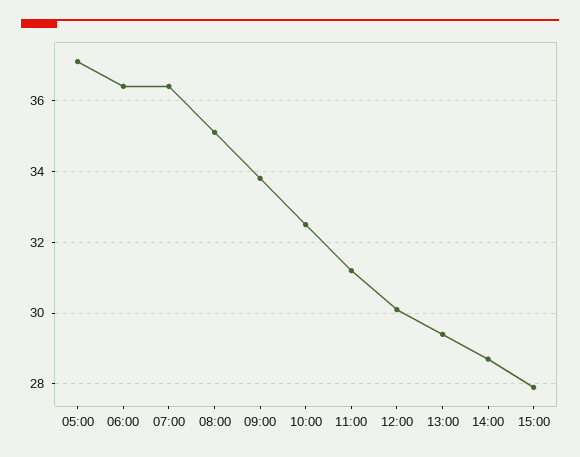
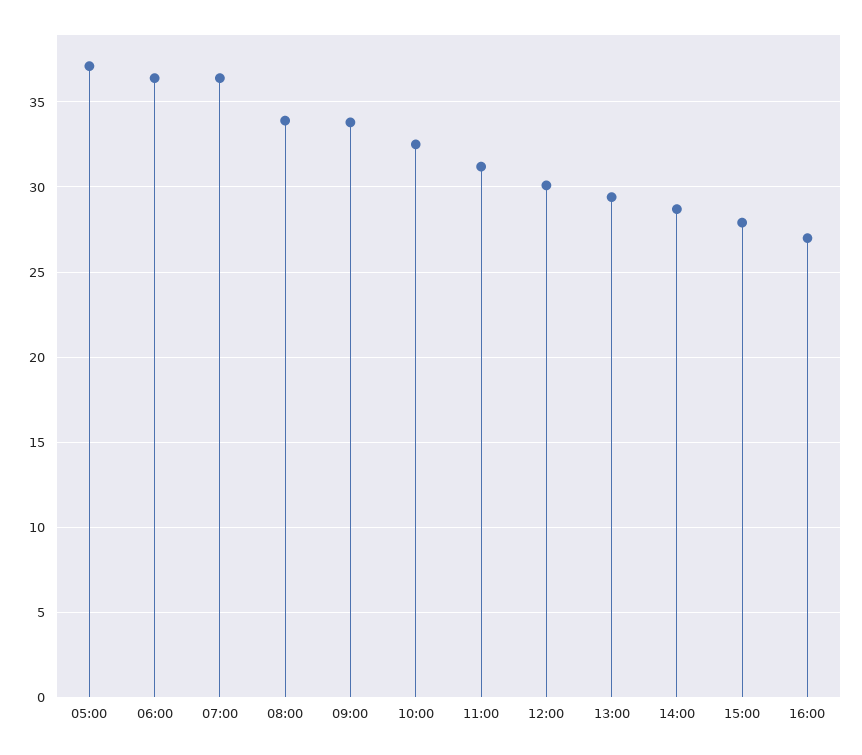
08:00: 35 -> 34
16:00: none -> 27

